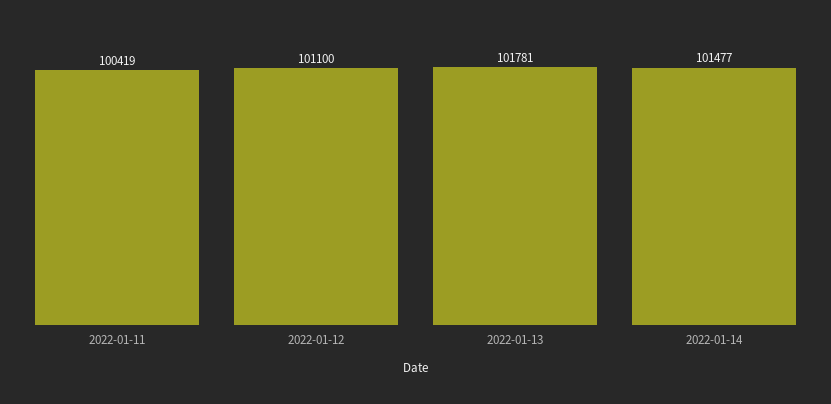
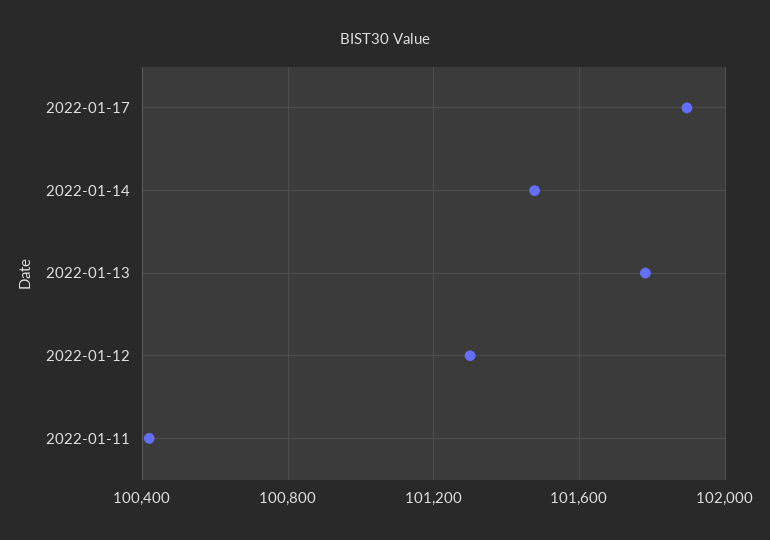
2022-01-12: 101100 -> 101300
2022-01-17: none -> 101900

